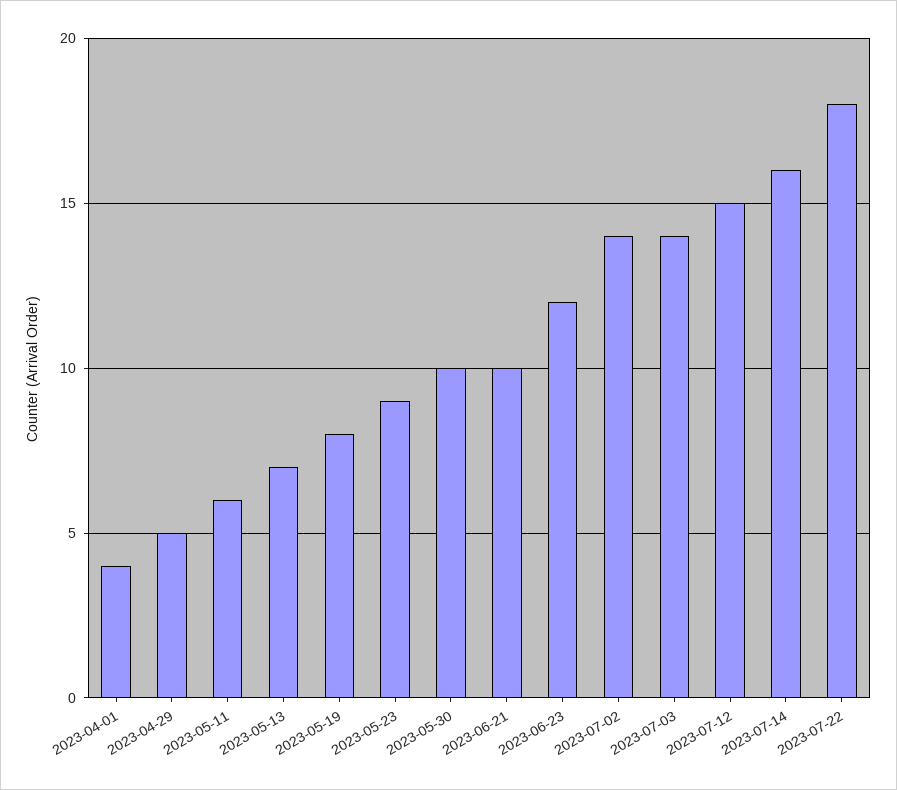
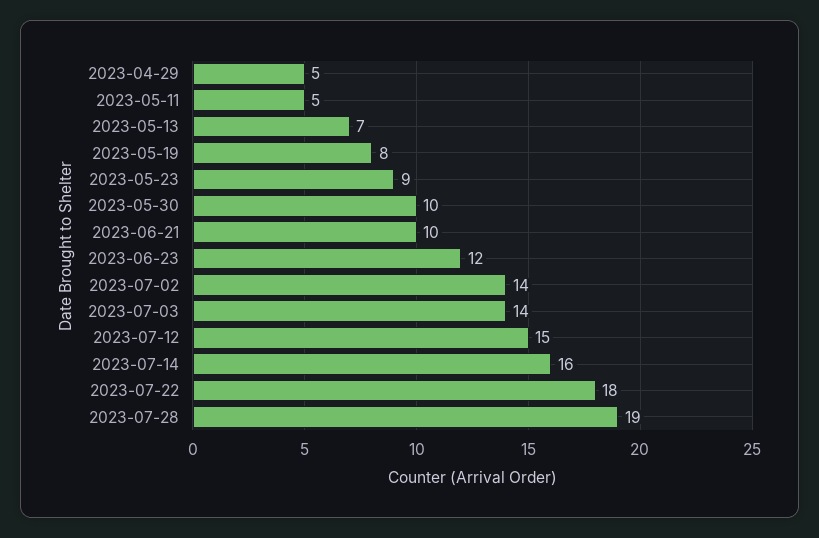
2023-04-01: 4 -> none
2023-05-11: 6 -> 5
2023-07-28: none -> 19

